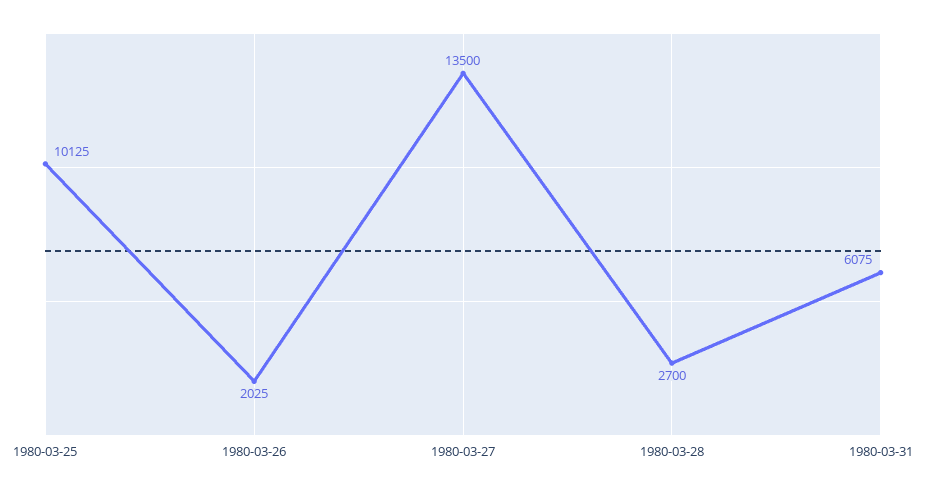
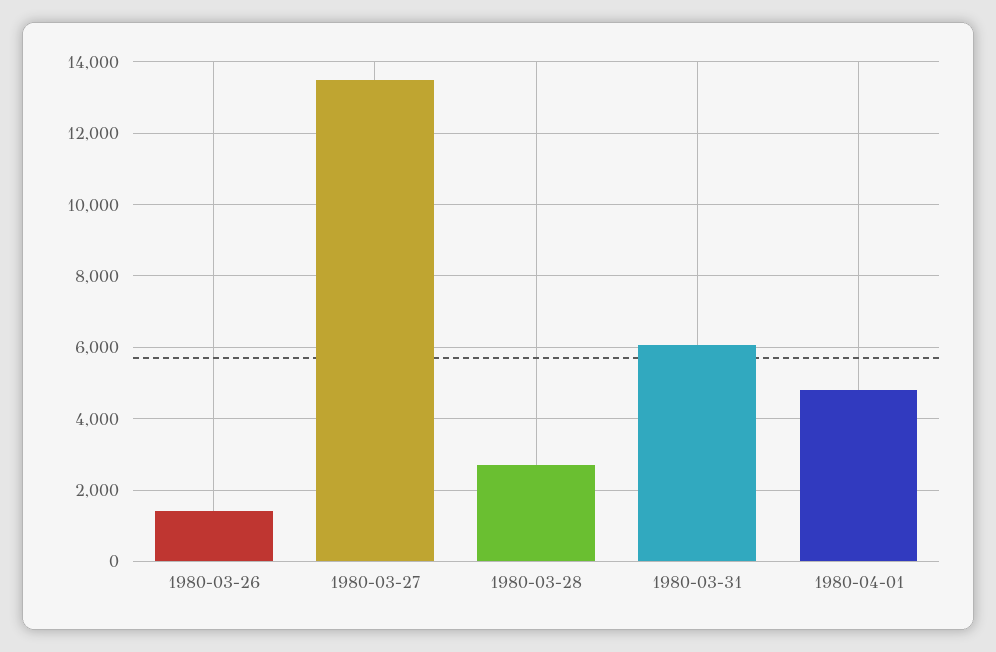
1980-03-25: 10125 -> none
1980-03-26: 2025 -> 1400
1980-04-01: none -> 4800

